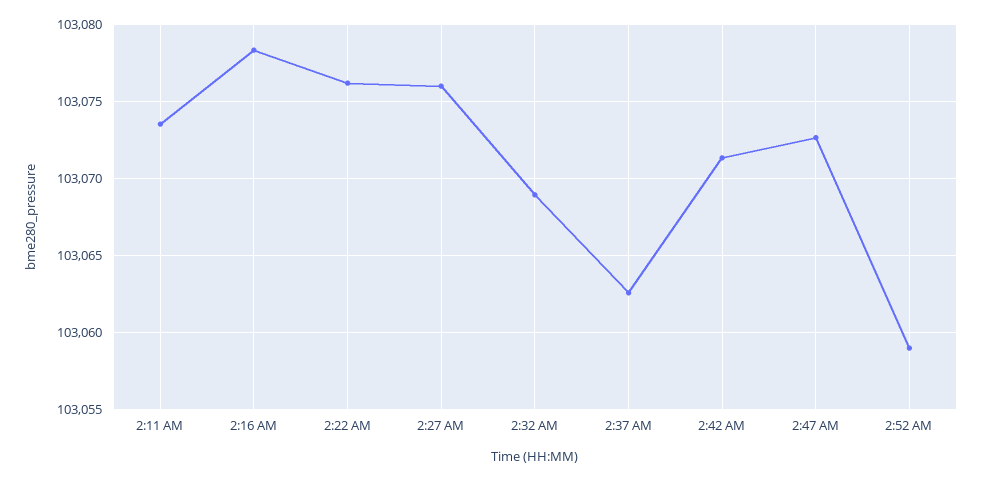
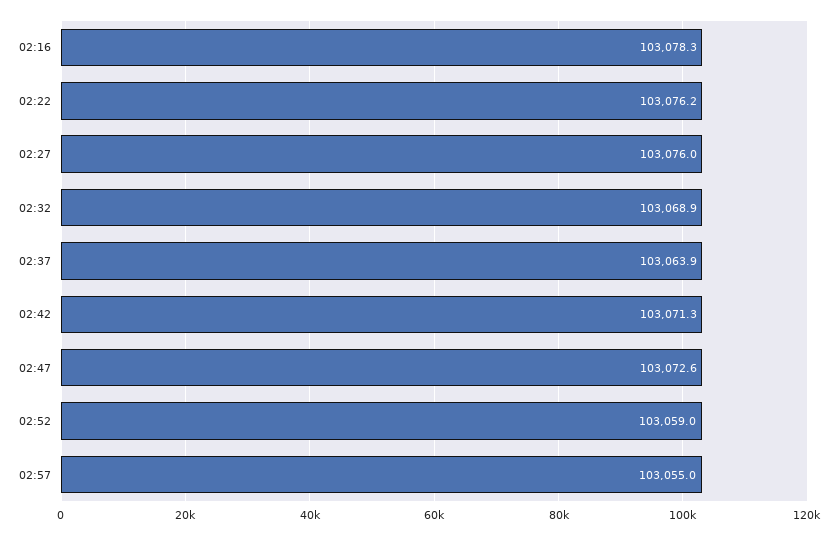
2:11 AM: 103073.5 -> none
2:37 AM: 103062.5 -> 103063.9
02:57: none -> 103055

